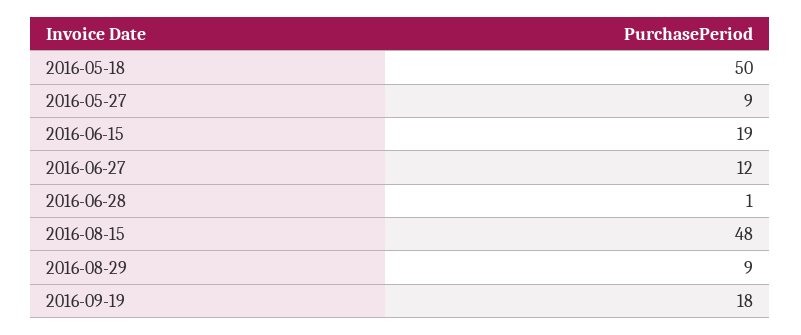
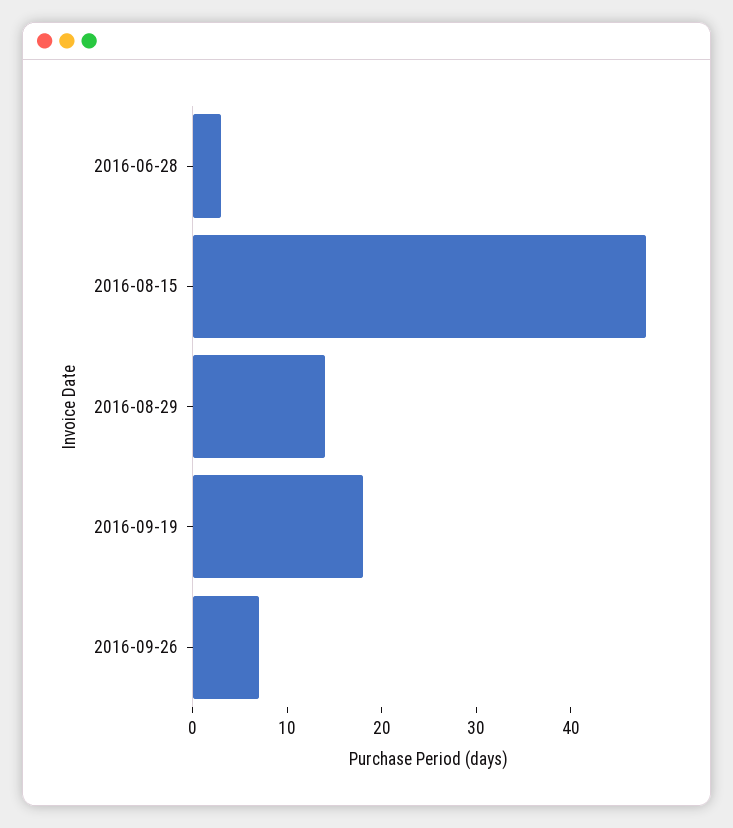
2016-05-18: 50 -> none
2016-05-27: 9 -> none
2016-06-15: 19 -> none
2016-06-27: 12 -> none
2016-06-28: 1 -> 3
2016-08-29: 9 -> 14
2016-09-26: none -> 7

